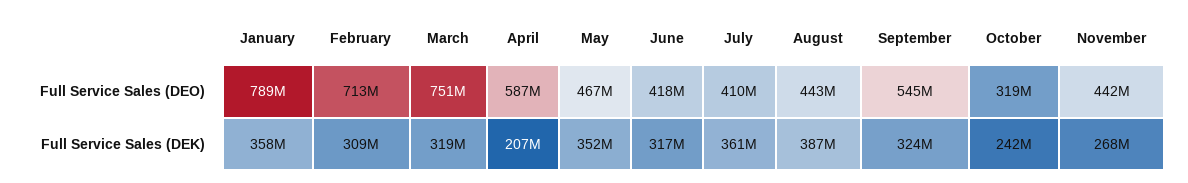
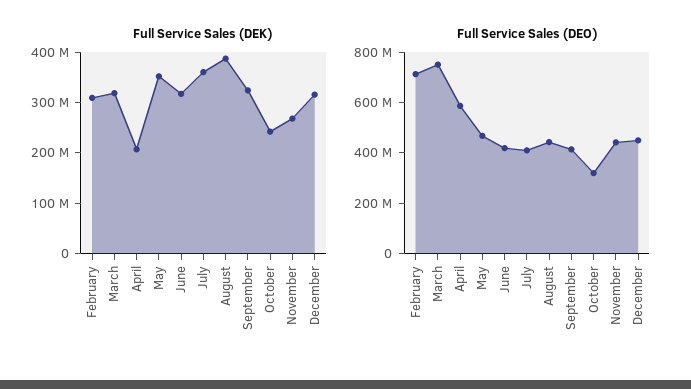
Full Service Sales (DEO), January: 789000000 -> none
Full Service Sales (DEO), September: 545000000 -> 400000000
Full Service Sales (DEK), January: 358000000 -> none
Full Service Sales (DEK), December: none -> 320000000
Full Service Sales (DEO), December: none -> 450000000

